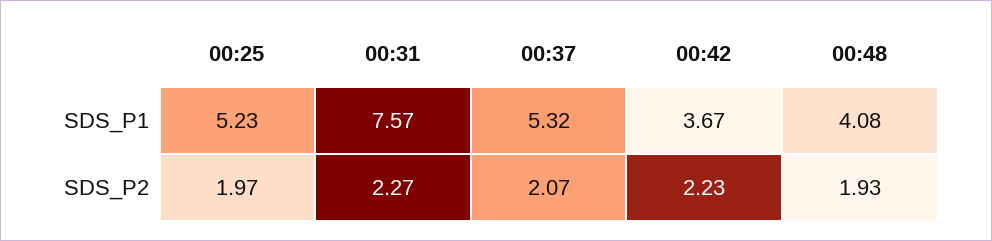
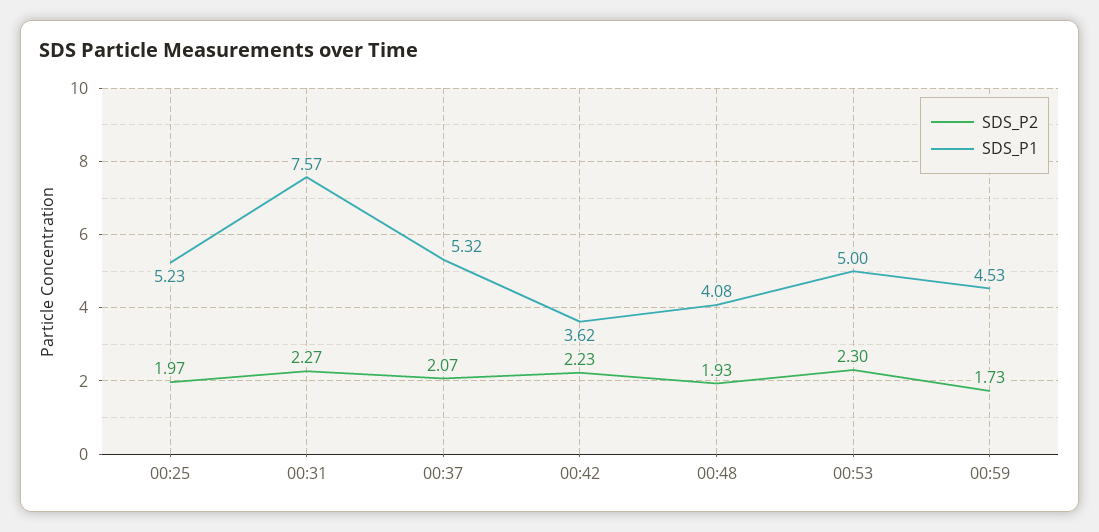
SDS_P1, 00:42: 3.67 -> 3.62
SDS_P2, 00:53: none -> 2.3
SDS_P1, 00:53: none -> 5
SDS_P2, 00:59: none -> 1.73
SDS_P1, 00:59: none -> 4.53

